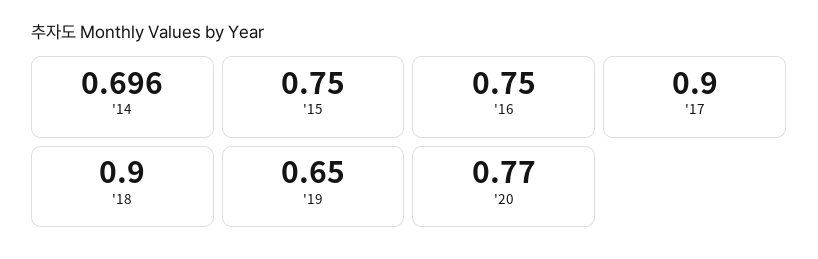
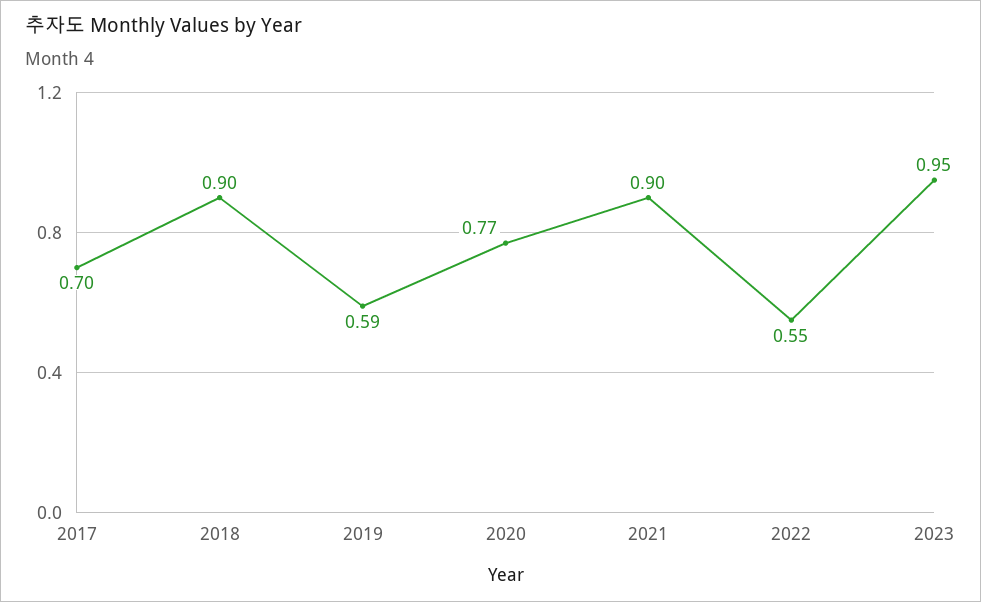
'14: 0.696 -> none
'15: 0.75 -> none
'16: 0.75 -> none
'17: 0.9 -> 0.7
'19: 0.65 -> 0.59
2021: none -> 0.9
2022: none -> 0.55
2023: none -> 0.95

